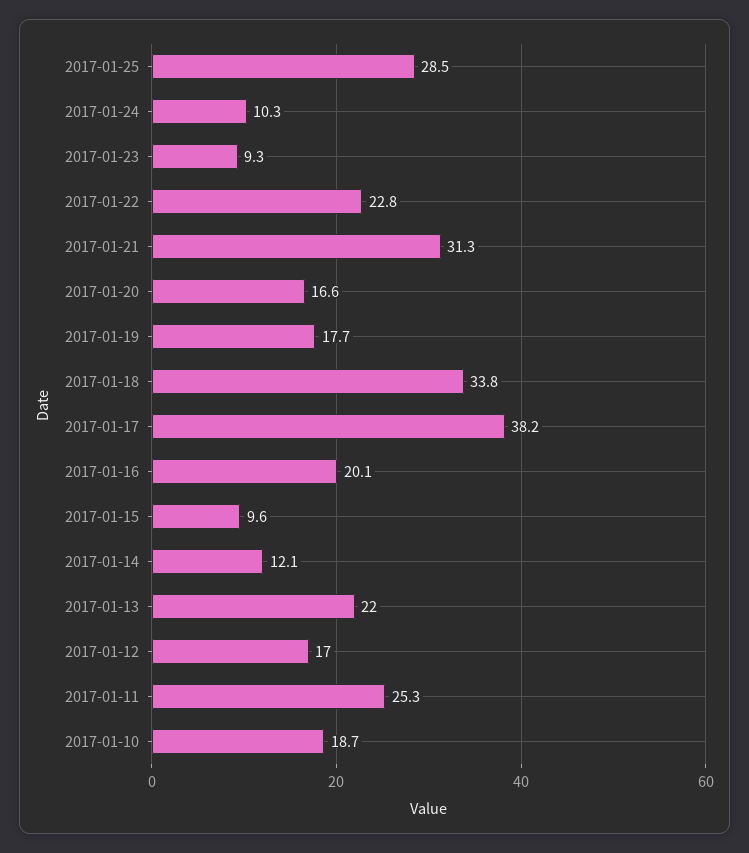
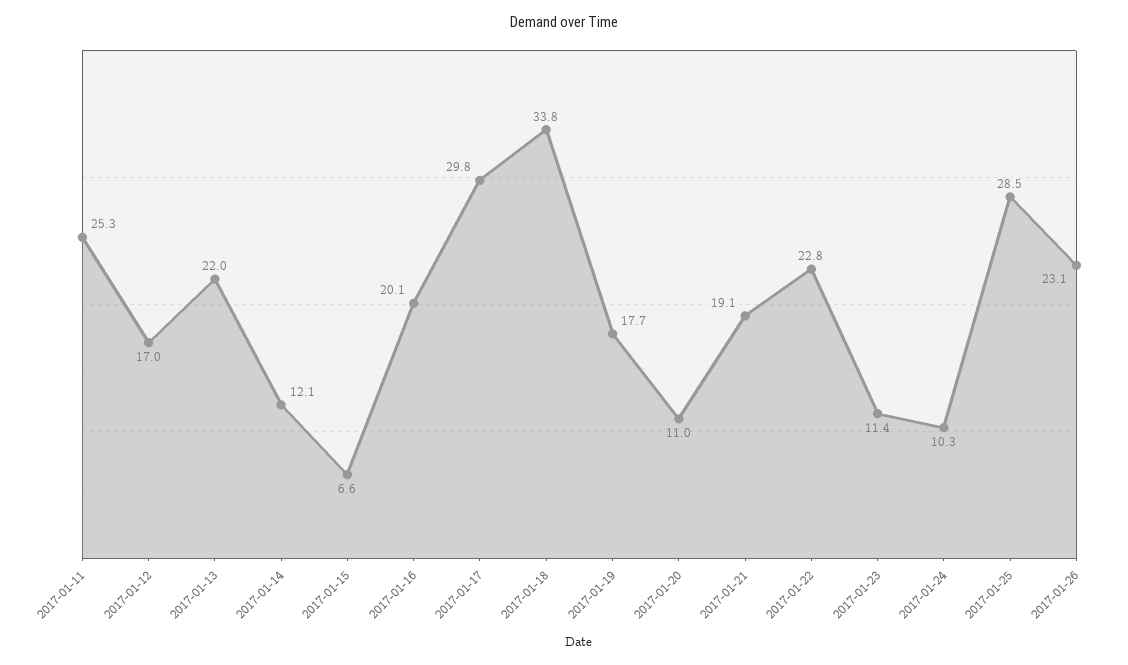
2017-01-23: 9.3 -> 11.4
2017-01-21: 31.3 -> 19.1
2017-01-20: 16.6 -> 11
2017-01-17: 38.2 -> 29.8
2017-01-15: 9.6 -> 6.6
2017-01-10: 18.7 -> none
2017-01-26: none -> 23.1

